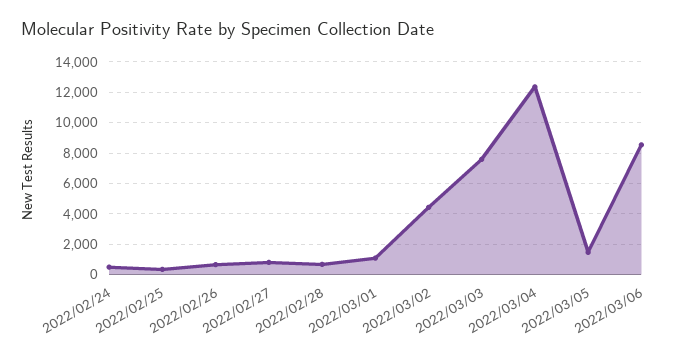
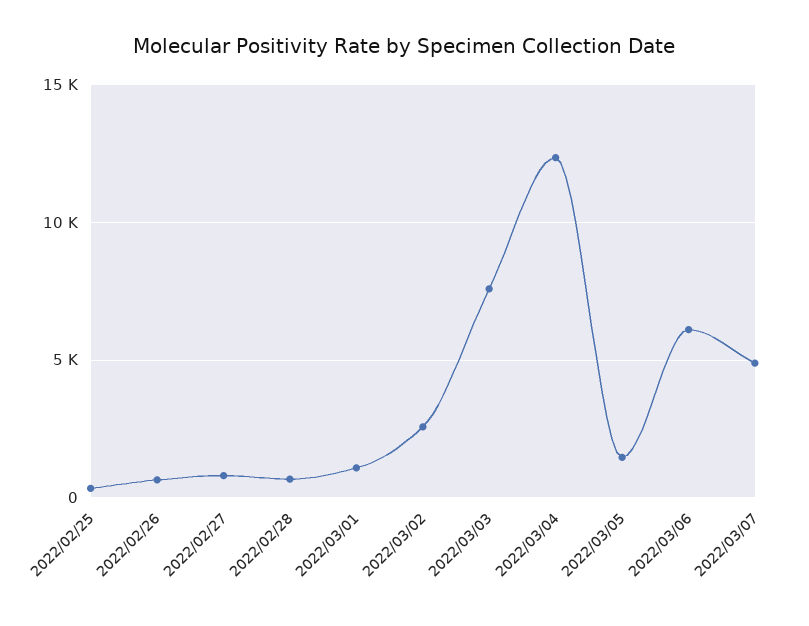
2022/02/24: 500 -> none
2022/03/02: 4500 -> 2500
2022/03/06: 8500 -> 6000
2022/03/07: none -> 5000

